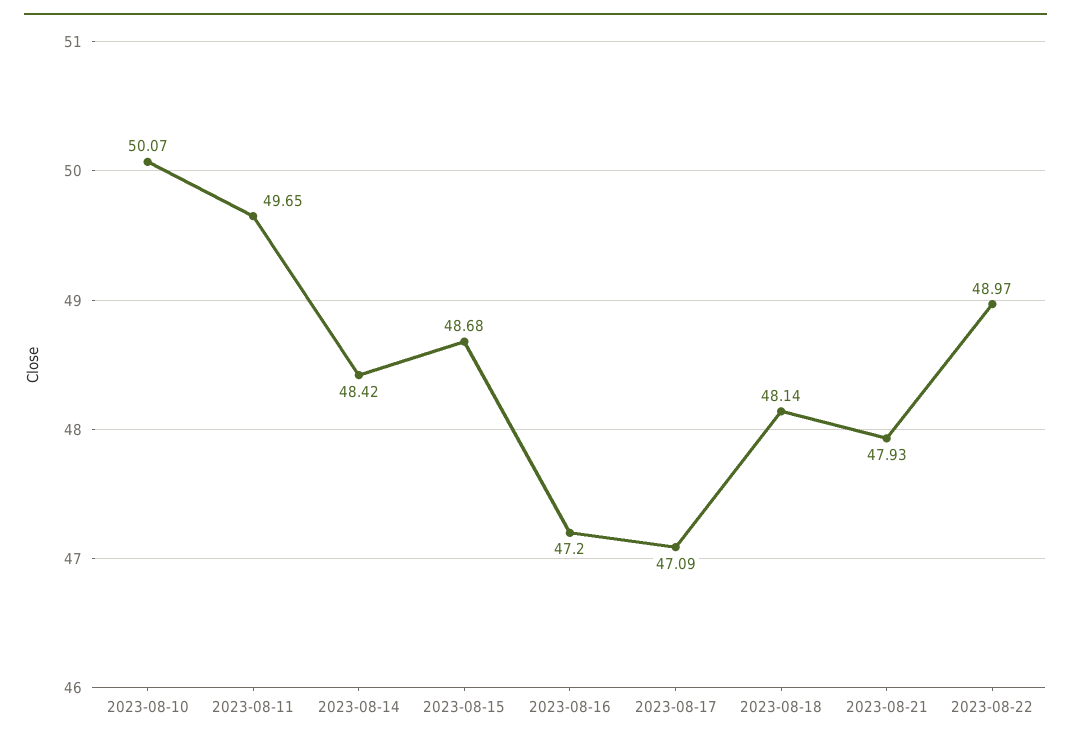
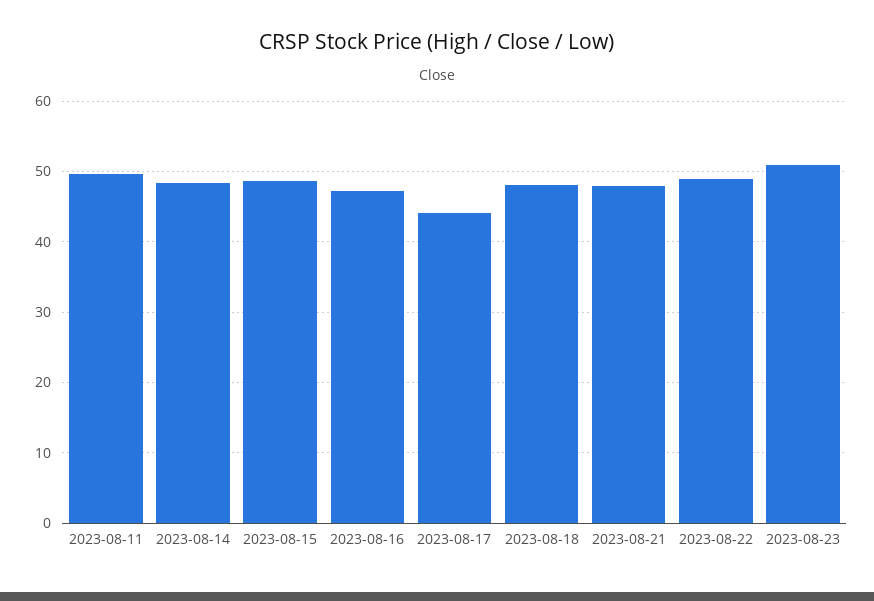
2023-08-10: 50.07 -> none
2023-08-17: 47.09 -> 44
2023-08-23: none -> 51

